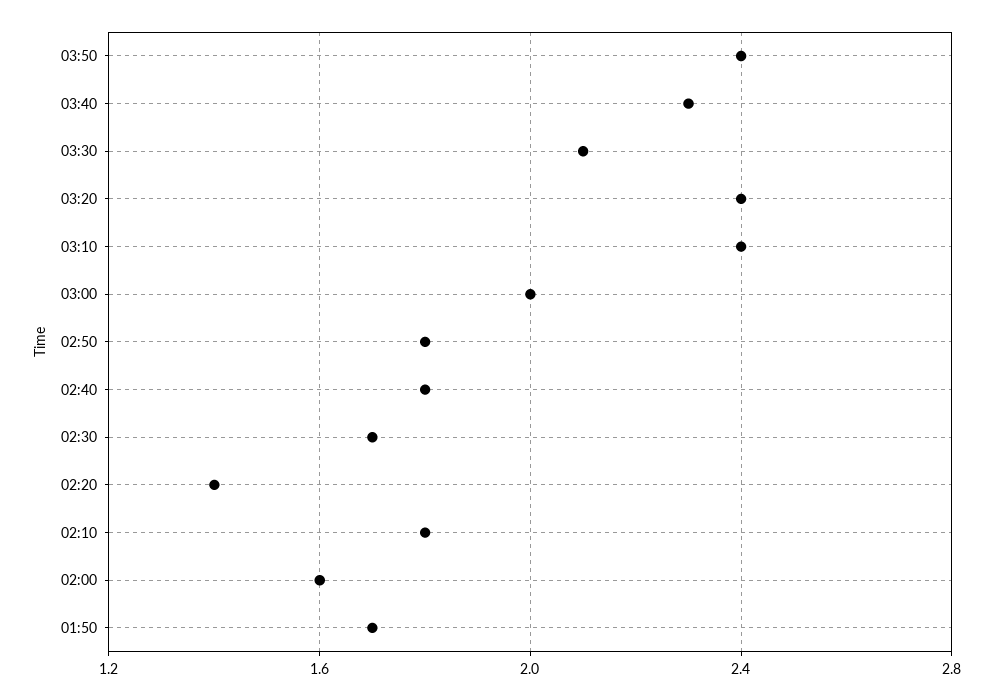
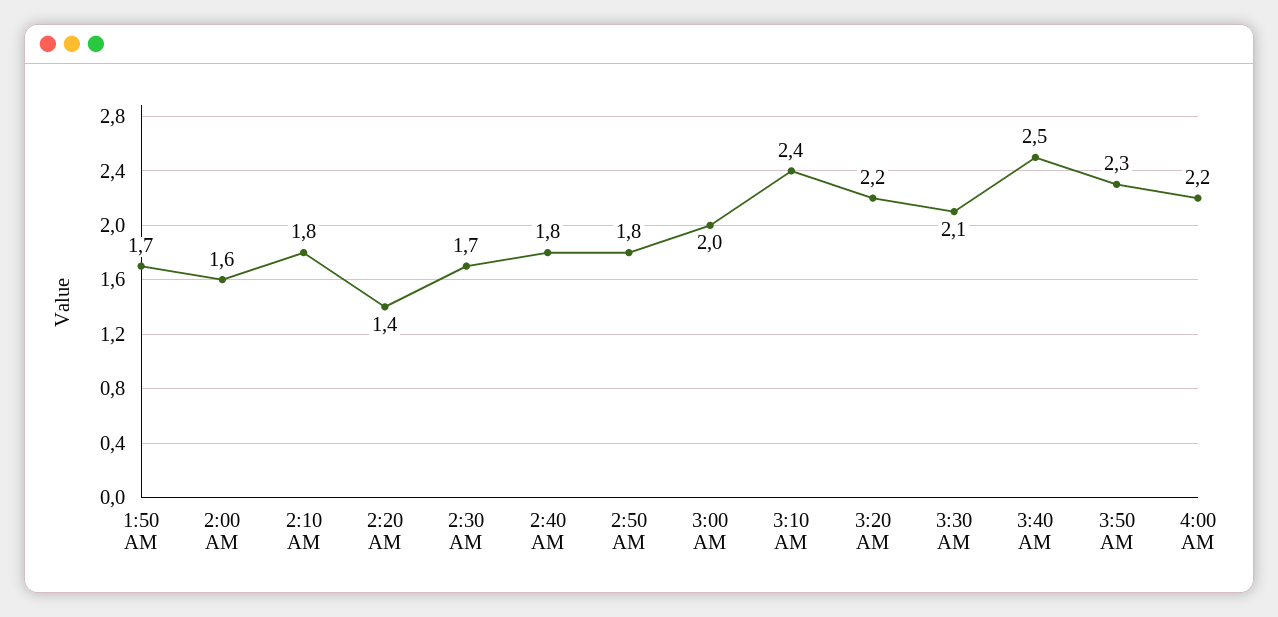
03:50: 2.4 -> 2.3
03:40: 2.3 -> 2.5
03:20: 2.4 -> 2.2
4:00 AM: none -> 2.2

